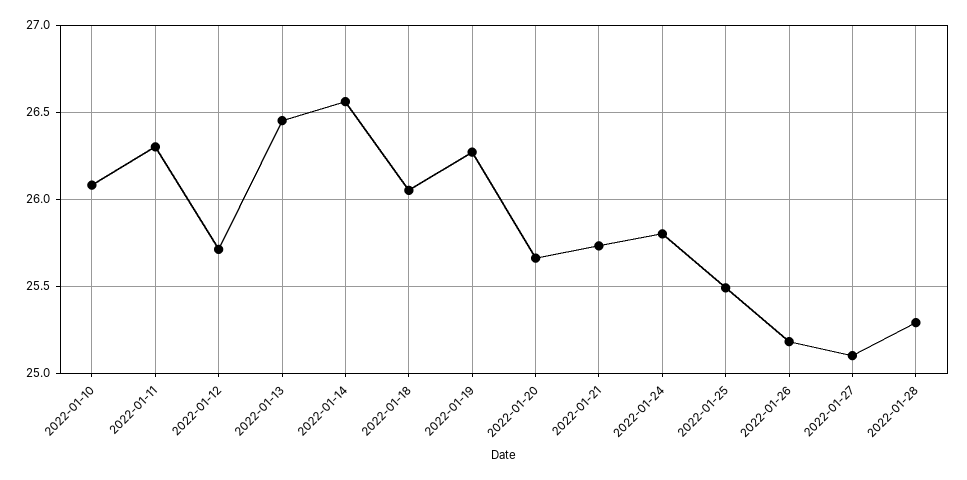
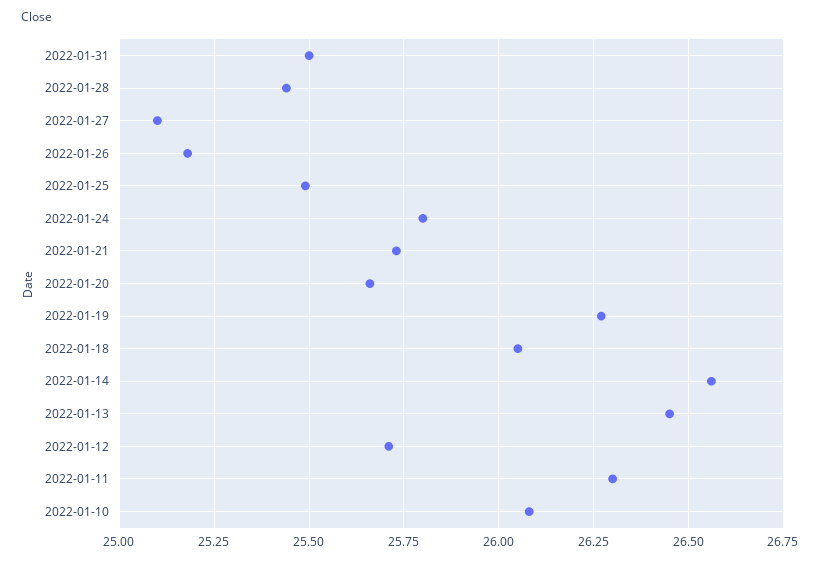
2022-01-28: 25.3 -> 25.45
2022-01-31: none -> 25.5

